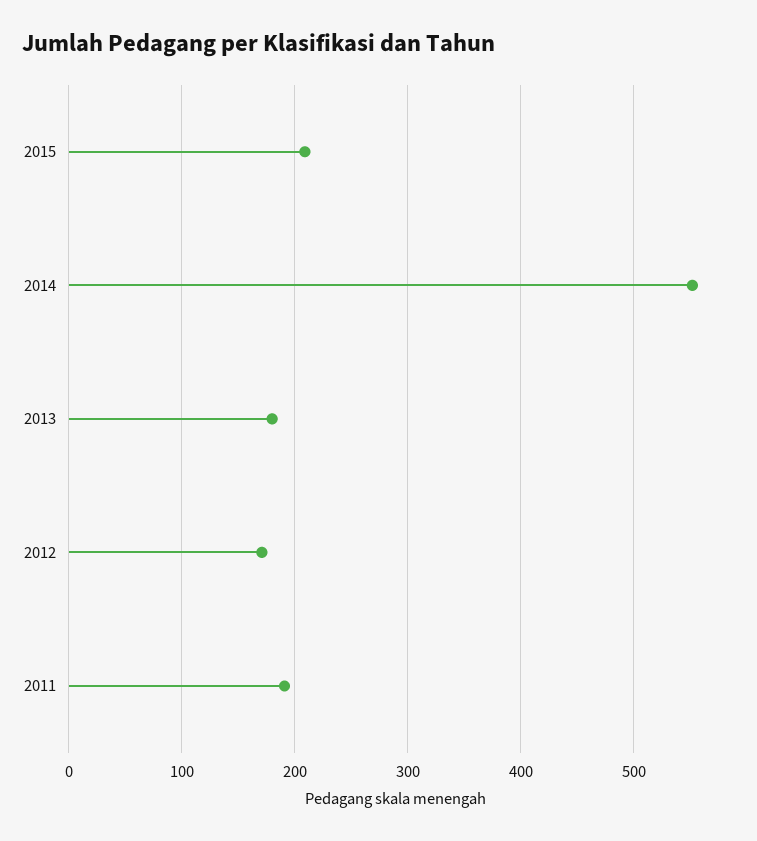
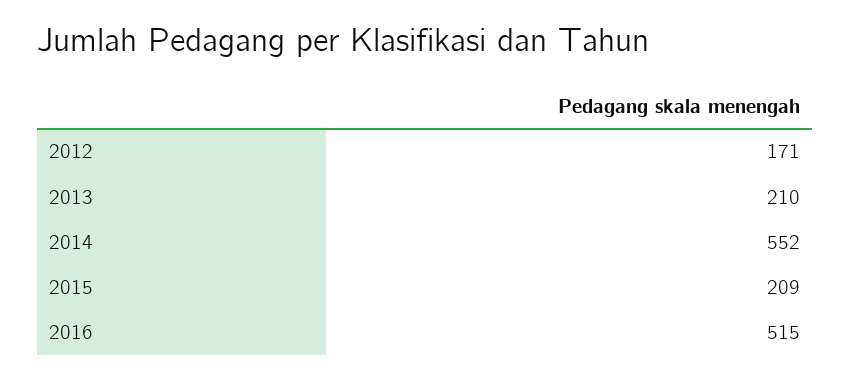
2013: 180 -> 210
2011: 190 -> none
2016: none -> 515

